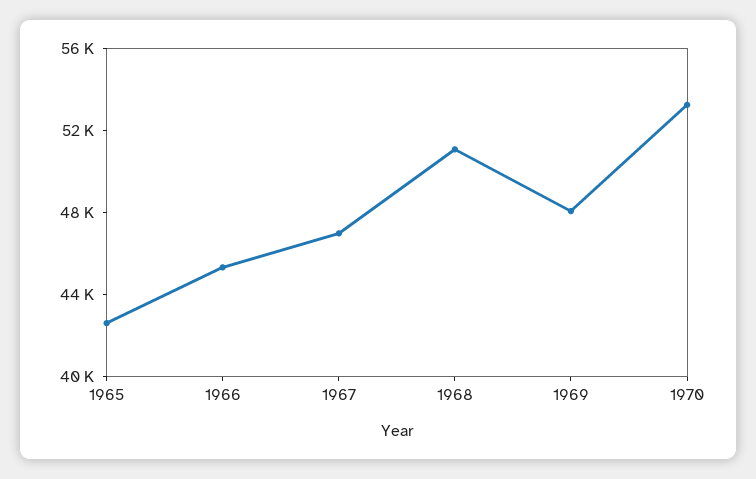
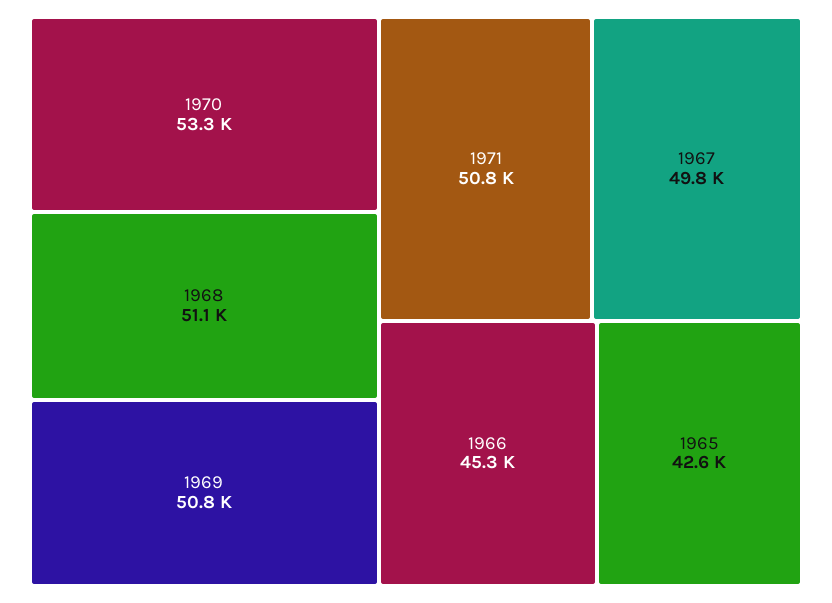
1967: 47000 -> 49800
1969: 48000 -> 50800
1971: none -> 50800

